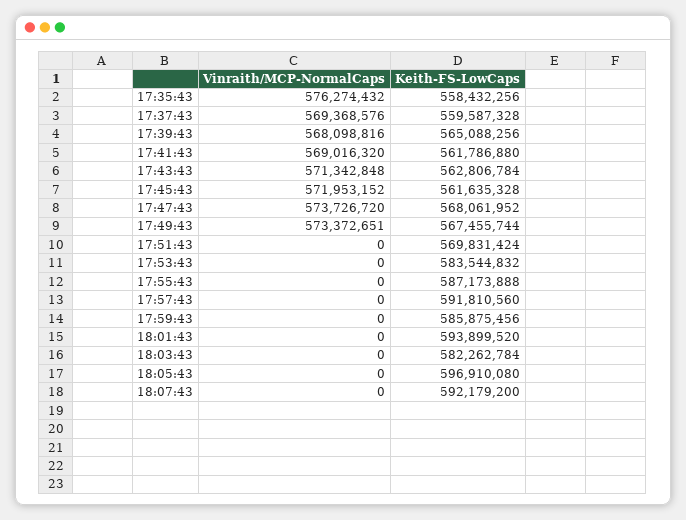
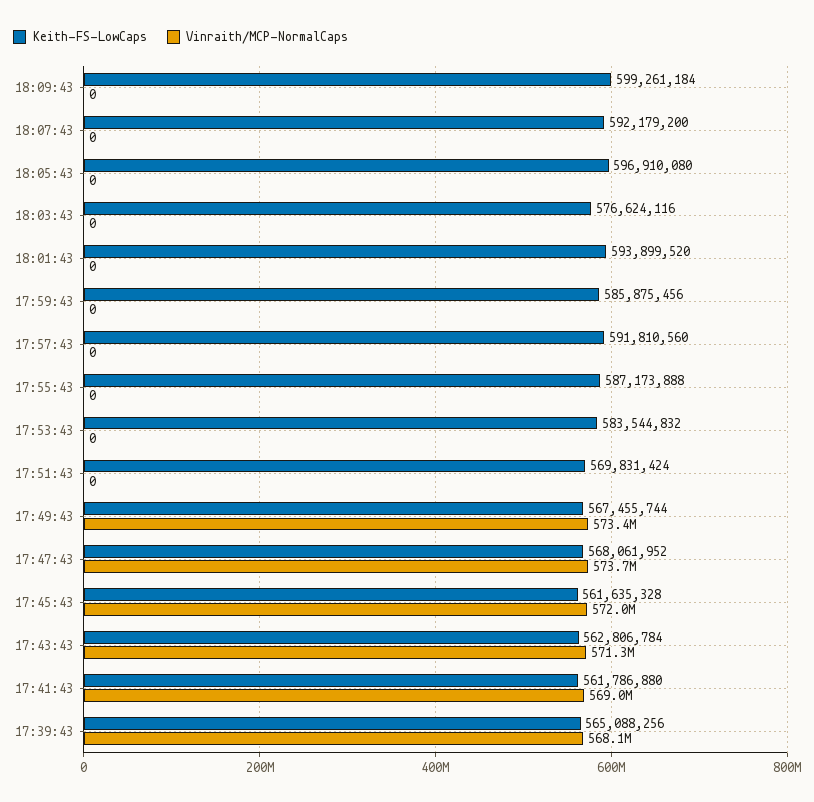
Vinraith/MCP-NormalCaps, 17:35:43: 576274432 -> none
Keith-FS-LowCaps, 17:35:43: 558432256 -> none
Vinraith/MCP-NormalCaps, 17:37:43: 569368576 -> none
Keith-FS-LowCaps, 17:37:43: 559587328 -> none
Keith-FS-LowCaps, 18:03:43: 582262784 -> 576624116
Keith-FS-LowCaps, 18:09:43: none -> 599261184
Vinraith/MCP-NormalCaps, 18:09:43: none -> 0

